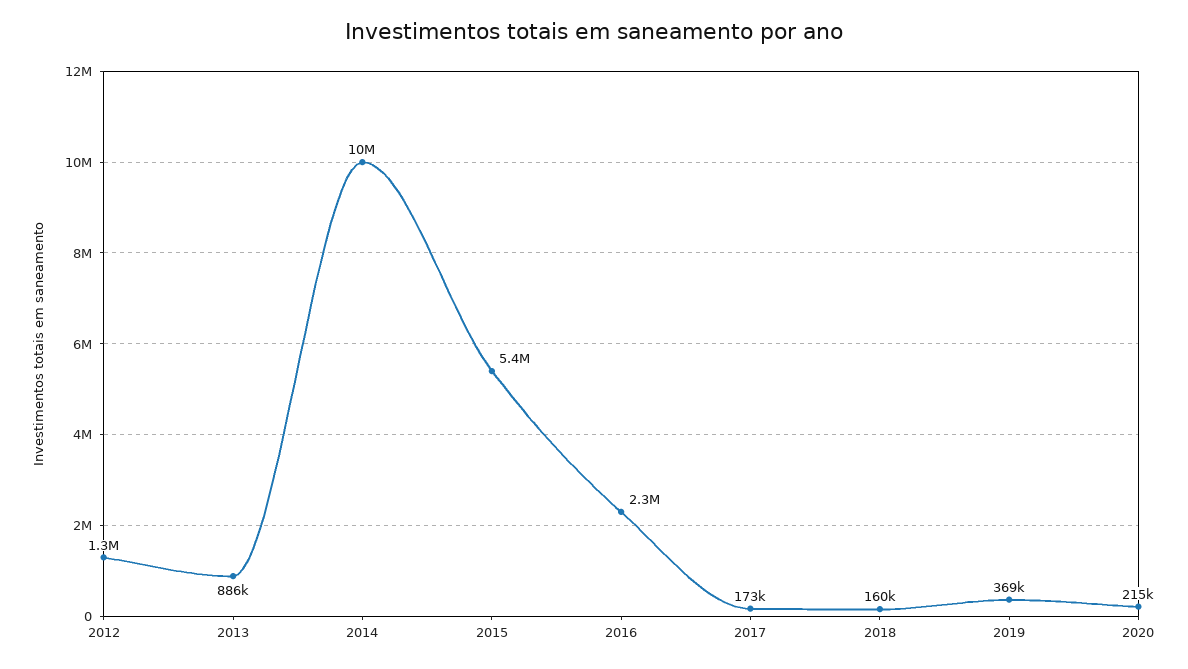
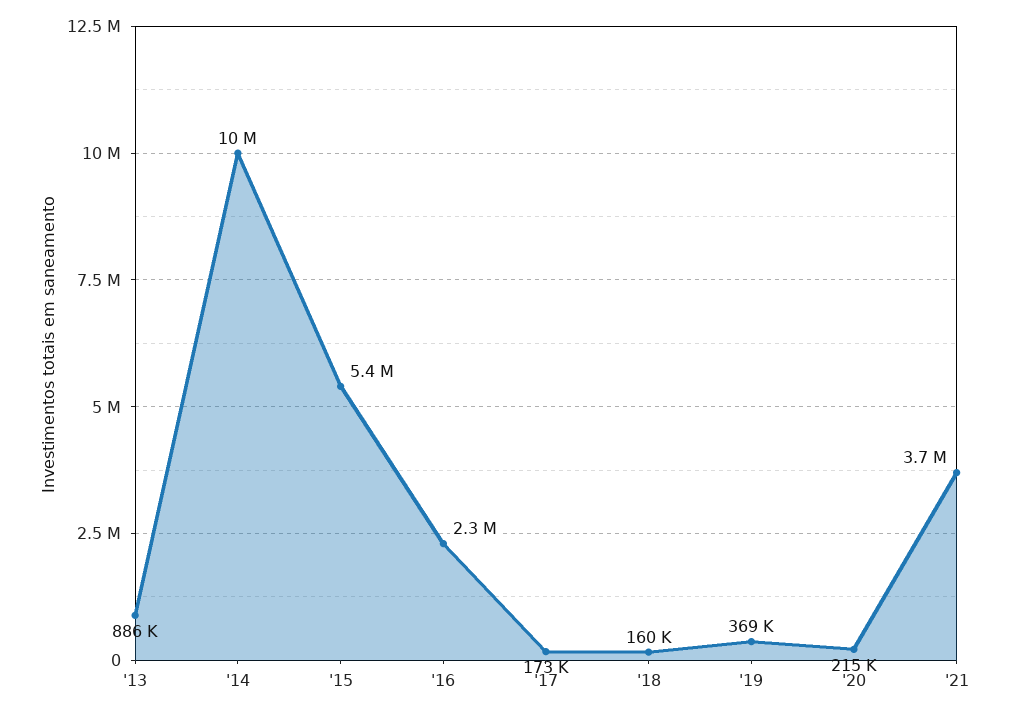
2012: 1300000 -> none
'21: none -> 3700000

